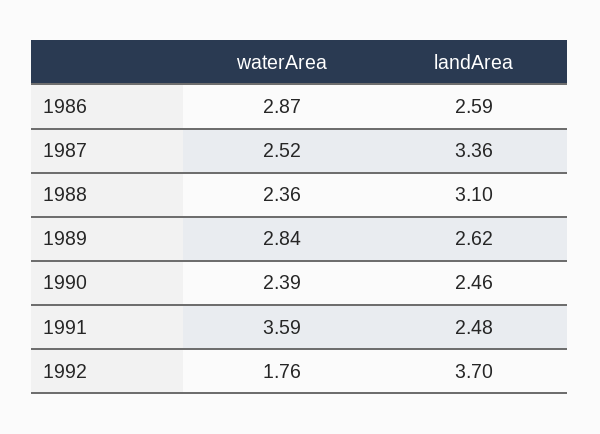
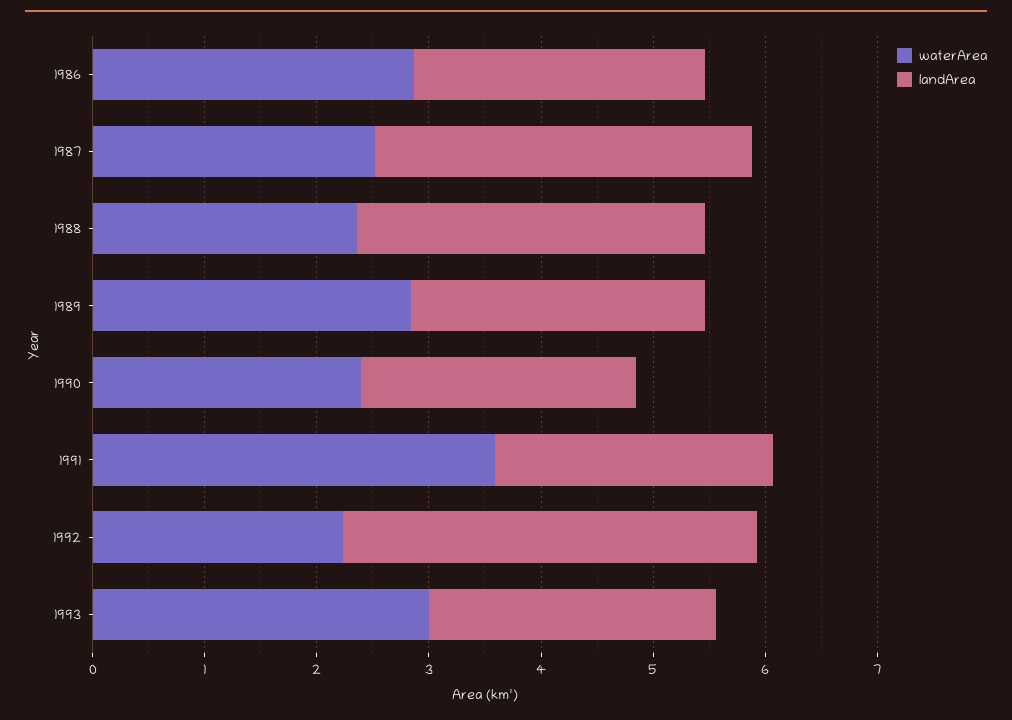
waterArea, 1992: 1.76 -> 2.2
waterArea, 1993: none -> 3
landArea, 1993: none -> 2.6

